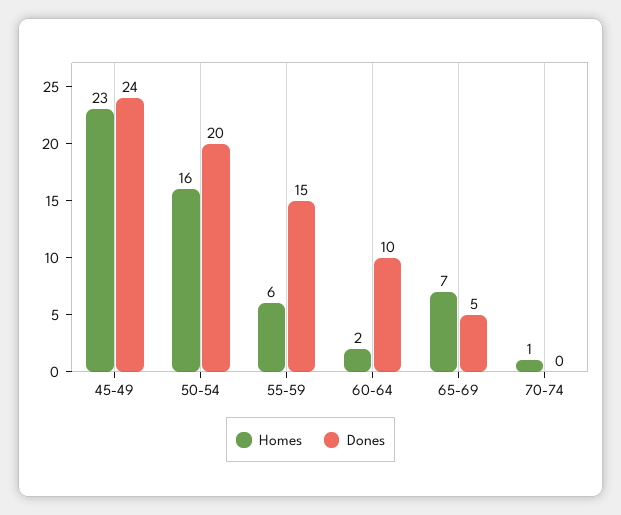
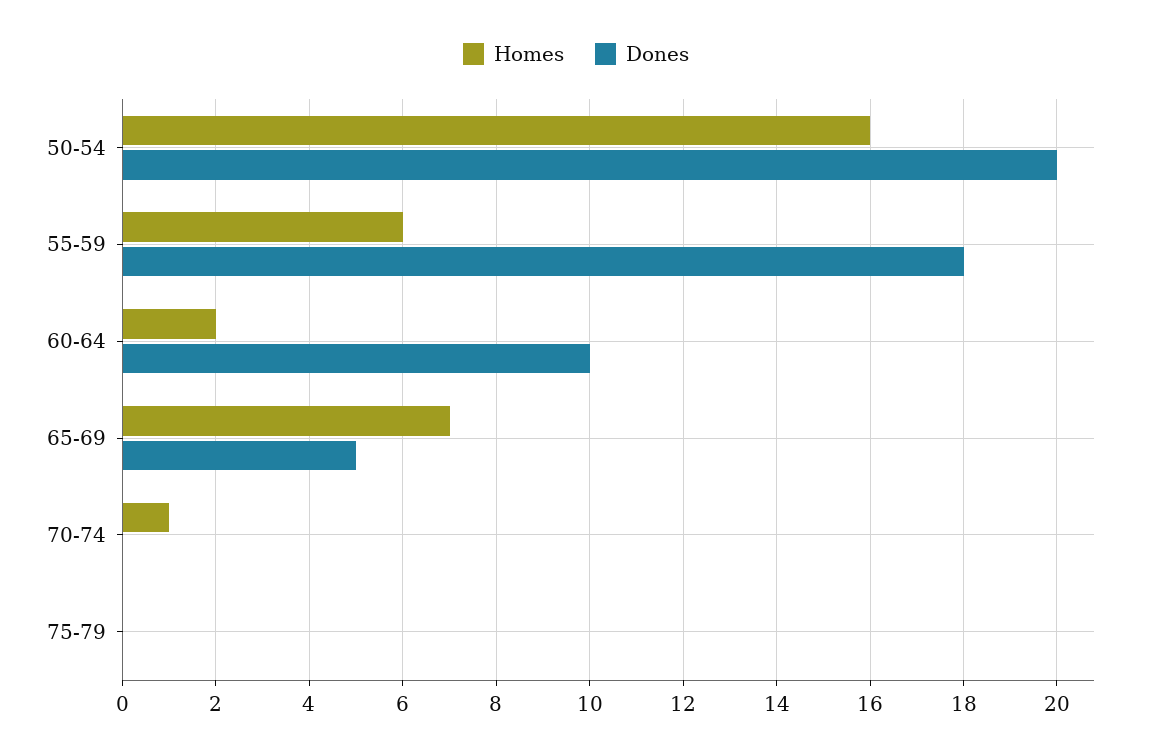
Homes, 45-49: 23 -> none
Dones, 45-49: 24 -> none
Dones, 55-59: 15 -> 18
Homes, 75-79: none -> 0
Dones, 75-79: none -> 0

